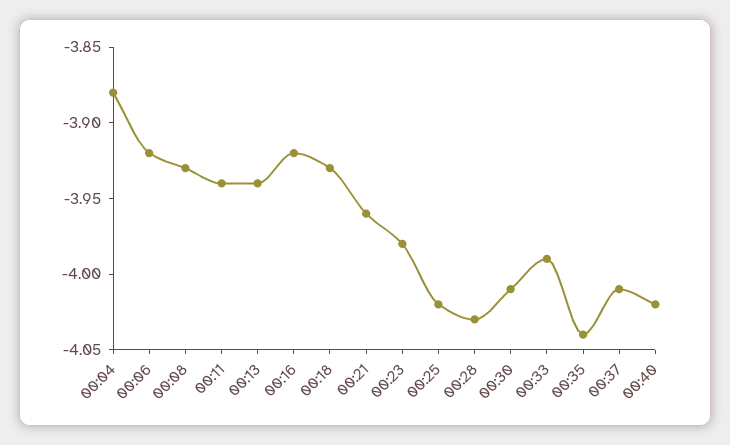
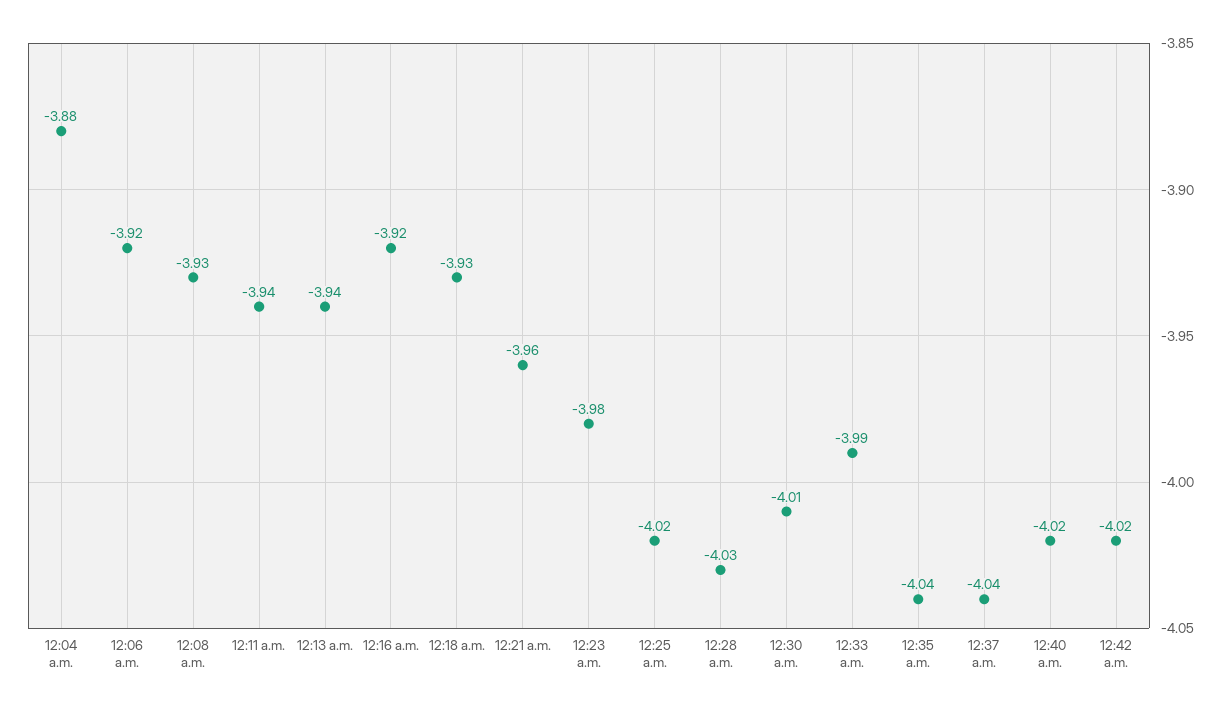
00:37: -4.01 -> -4.04
12:42 a.m.: none -> -4.02

